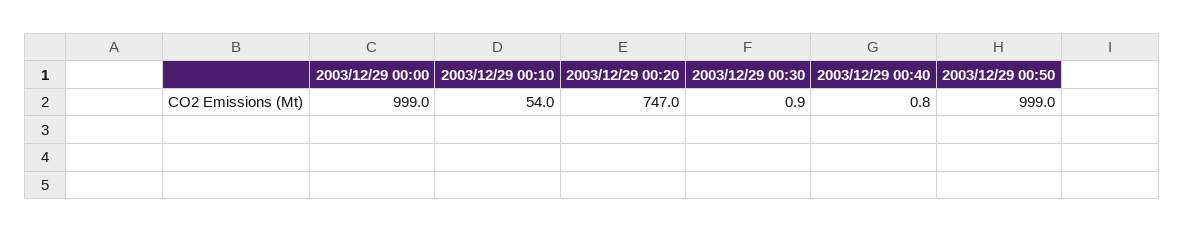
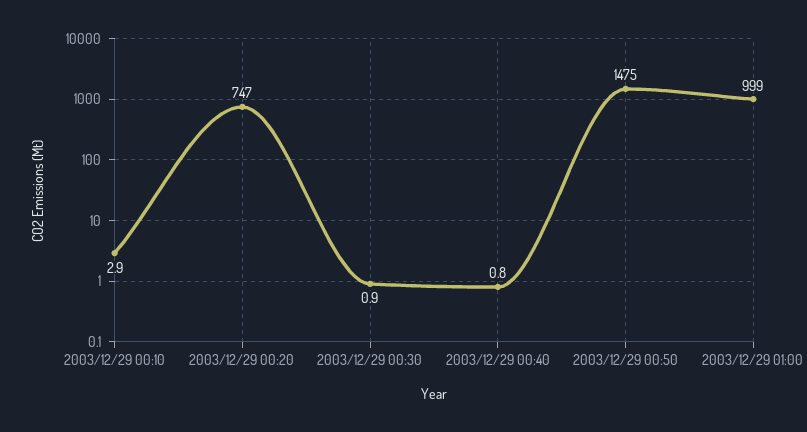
2003/12/29 00:00: 999 -> none
2003/12/29 00:10: 54 -> 2.9
2003/12/29 00:50: 999 -> 1475
2003/12/29 01:00: none -> 999

